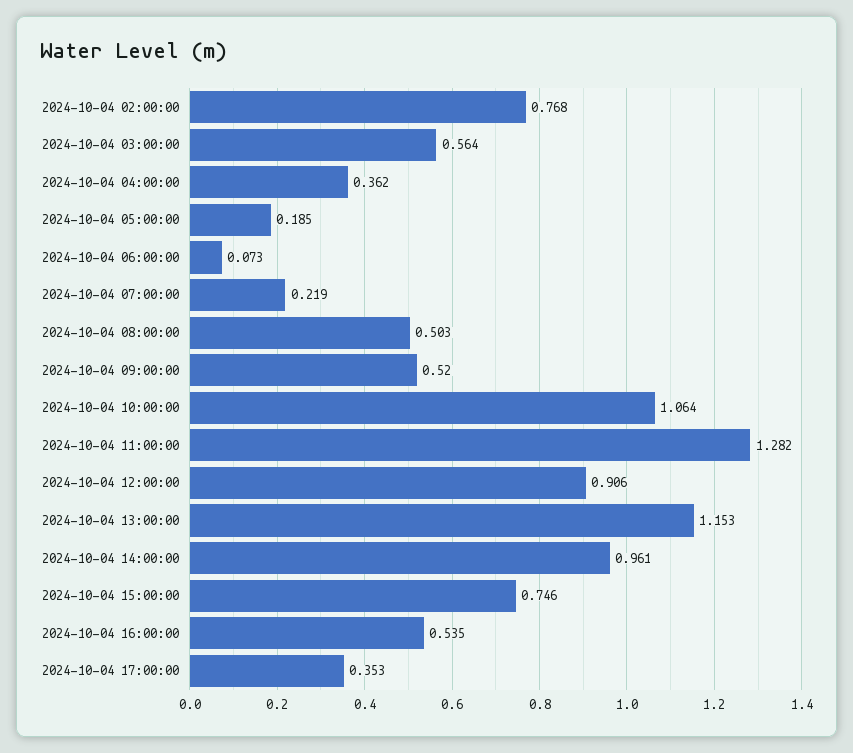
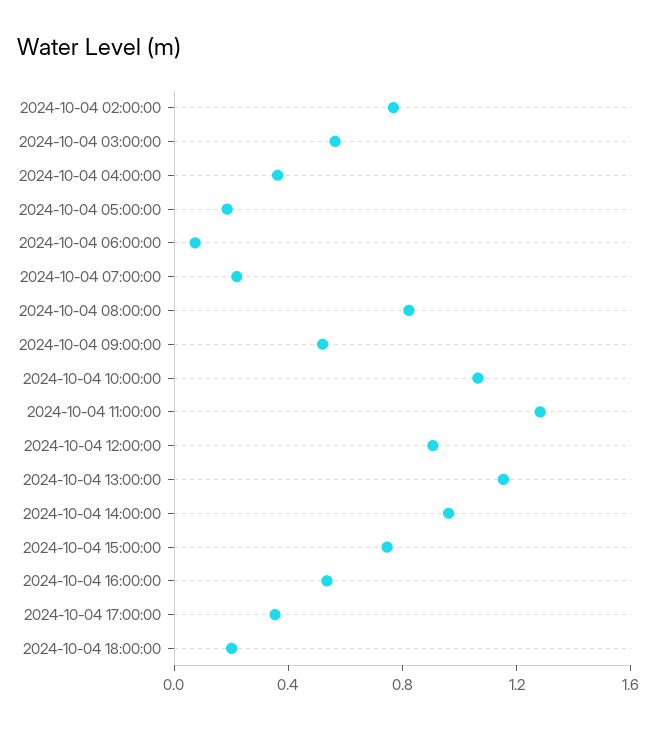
2024-10-04 08:00:00: 0.503 -> 0.8
2024-10-04 18:00:00: none -> 0.2

